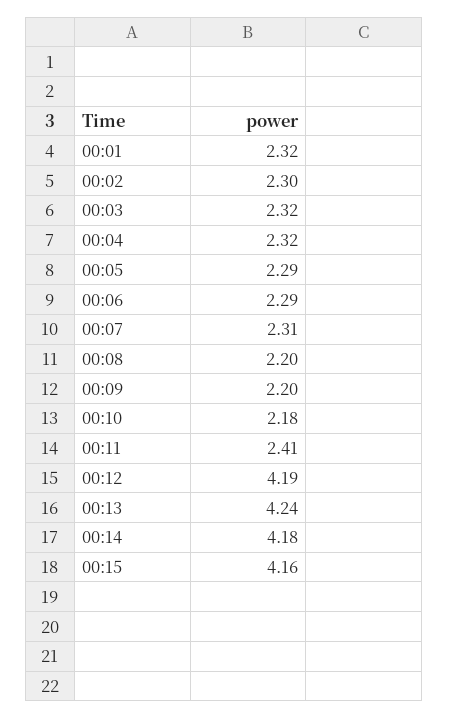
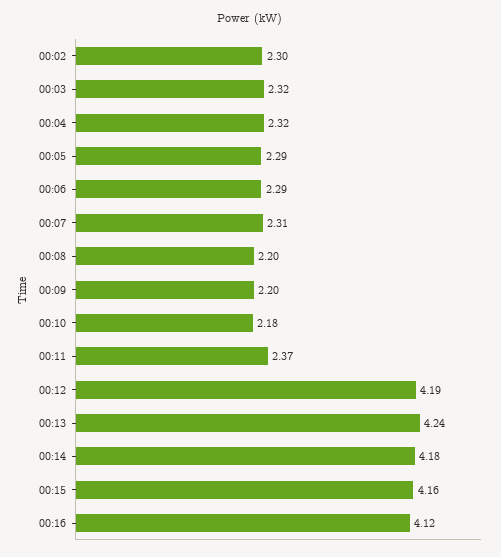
00:01: 2.32 -> none
00:11: 2.41 -> 2.37
00:16: none -> 4.12

